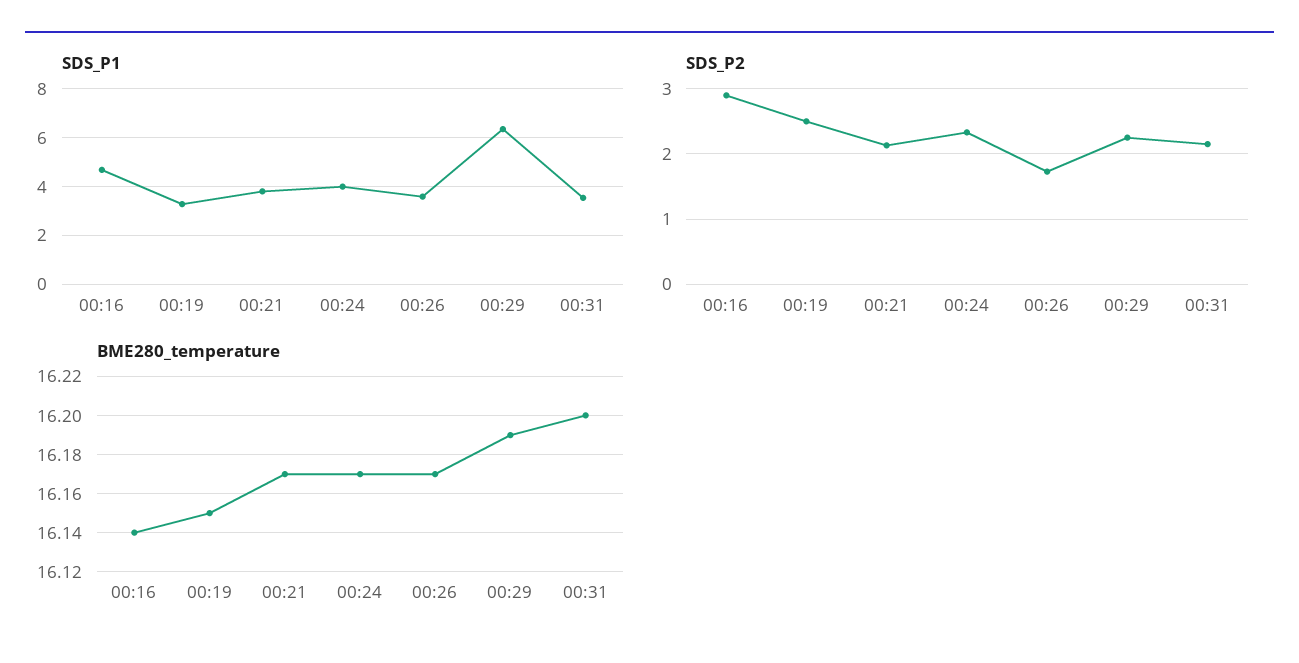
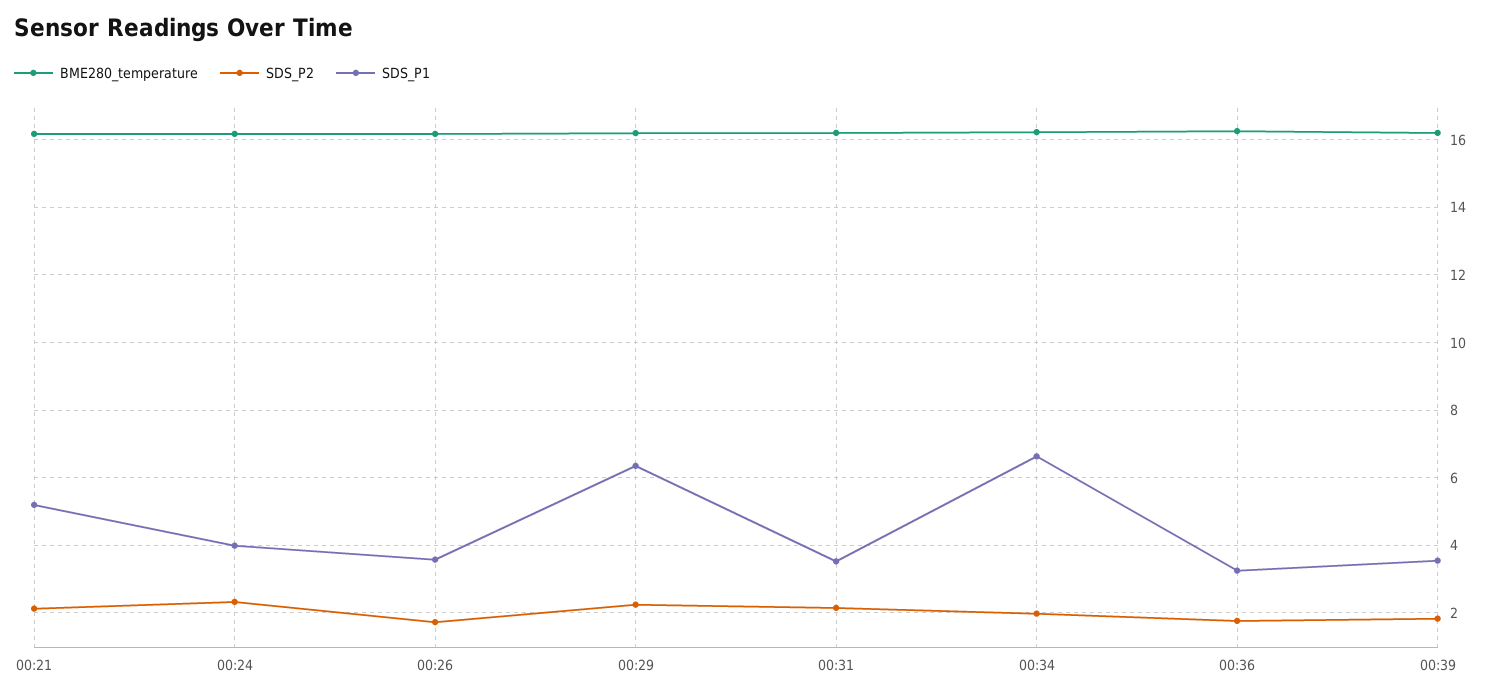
SDS_P1, 00:16: 4.75 -> none
SDS_P1, 00:19: 3.25 -> none
SDS_P1, 00:21: 3.75 -> 5.2
SDS_P2, 00:16: 2.9 -> none
SDS_P2, 00:19: 2.5 -> none
BME280_temperature, 00:16: 16.14 -> none
BME280_temperature, 00:19: 16.15 -> none
BME280_temperature, 00:34: none -> 16.2
SDS_P2, 00:34: none -> 2
SDS_P1, 00:34: none -> 6.6
BME280_temperature, 00:36: none -> 16.2
SDS_P2, 00:36: none -> 1.8
SDS_P1, 00:36: none -> 3.2
BME280_temperature, 00:39: none -> 16.2
SDS_P2, 00:39: none -> 1.8
SDS_P1, 00:39: none -> 3.6

